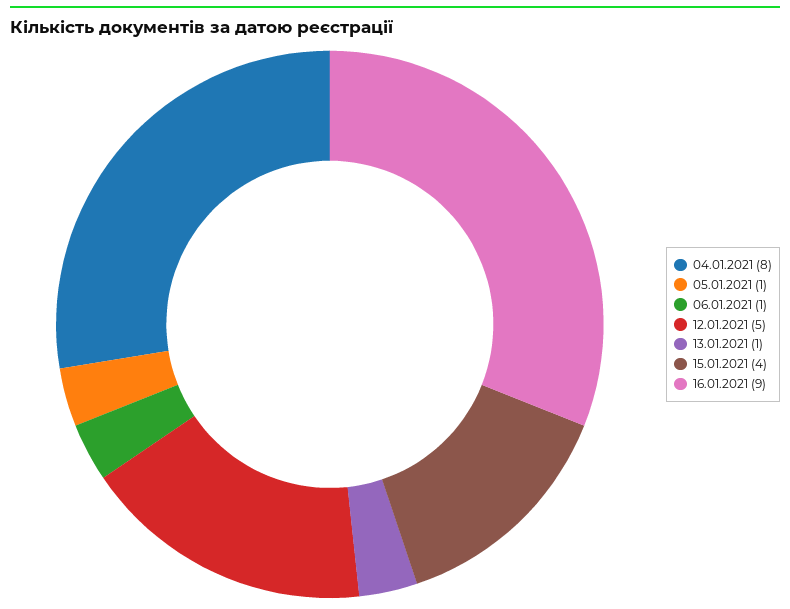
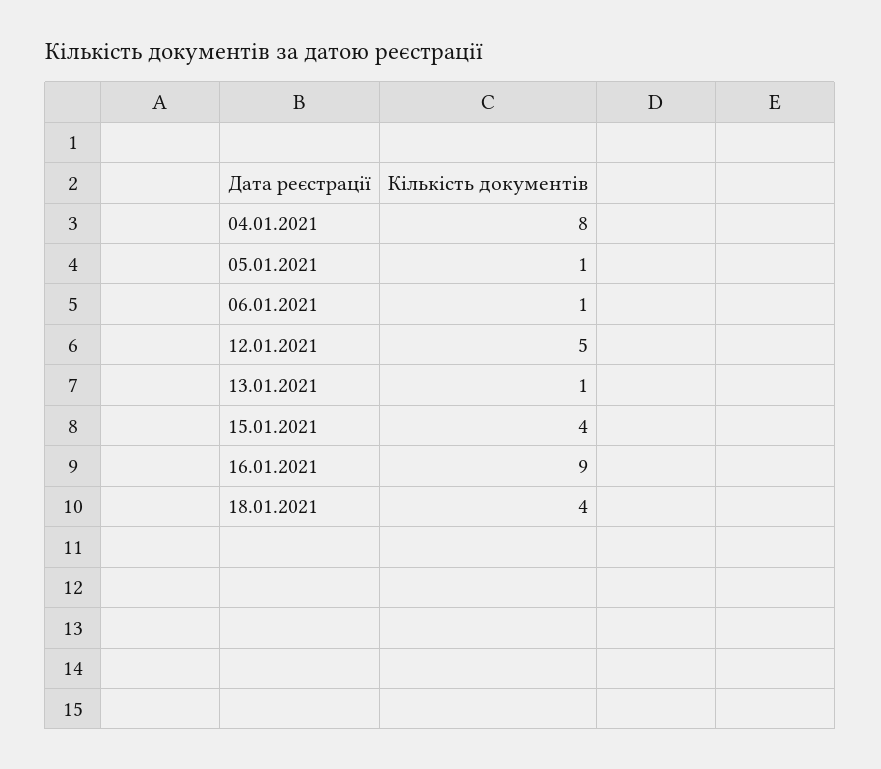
18.01.2021: none -> 4

